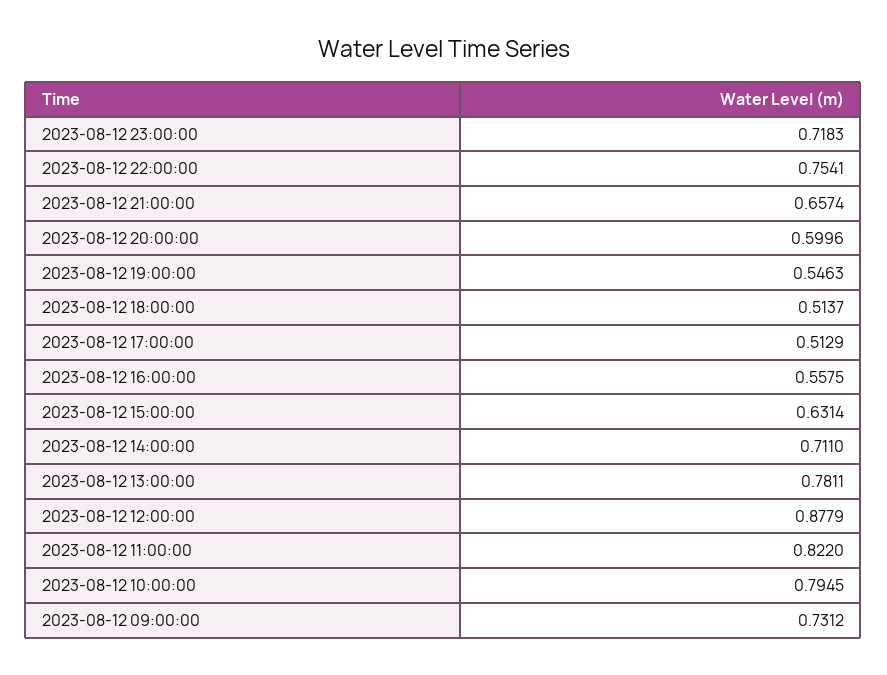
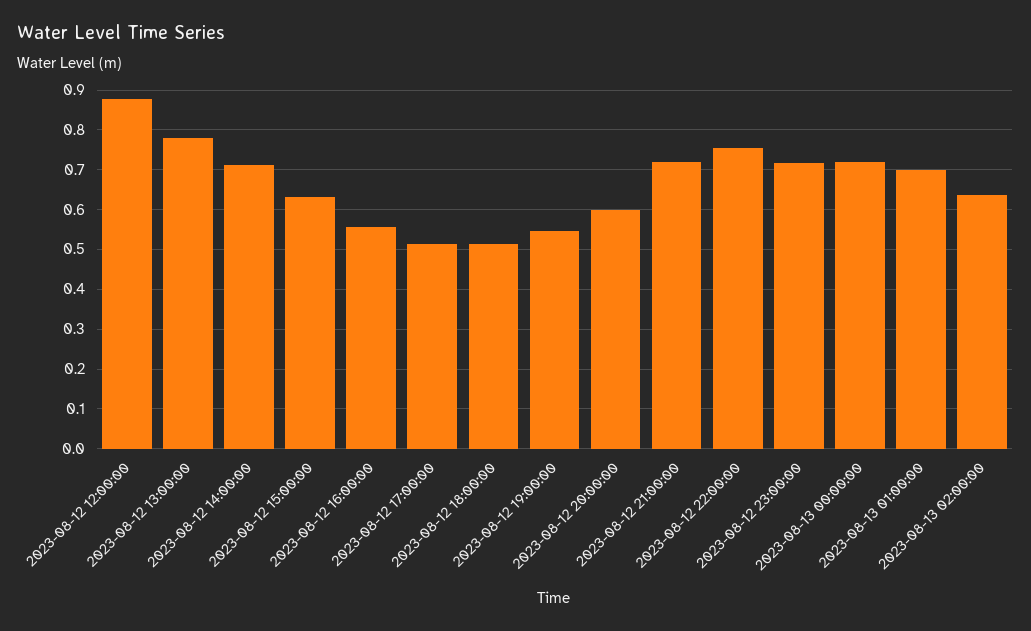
2023-08-12 21:00:00: 0.6574 -> 0.72
2023-08-12 11:00:00: 0.822 -> none
2023-08-12 10:00:00: 0.7945 -> none
2023-08-12 09:00:00: 0.7312 -> none
2023-08-13 00:00:00: none -> 0.72
2023-08-13 01:00:00: none -> 0.7
2023-08-13 02:00:00: none -> 0.64

